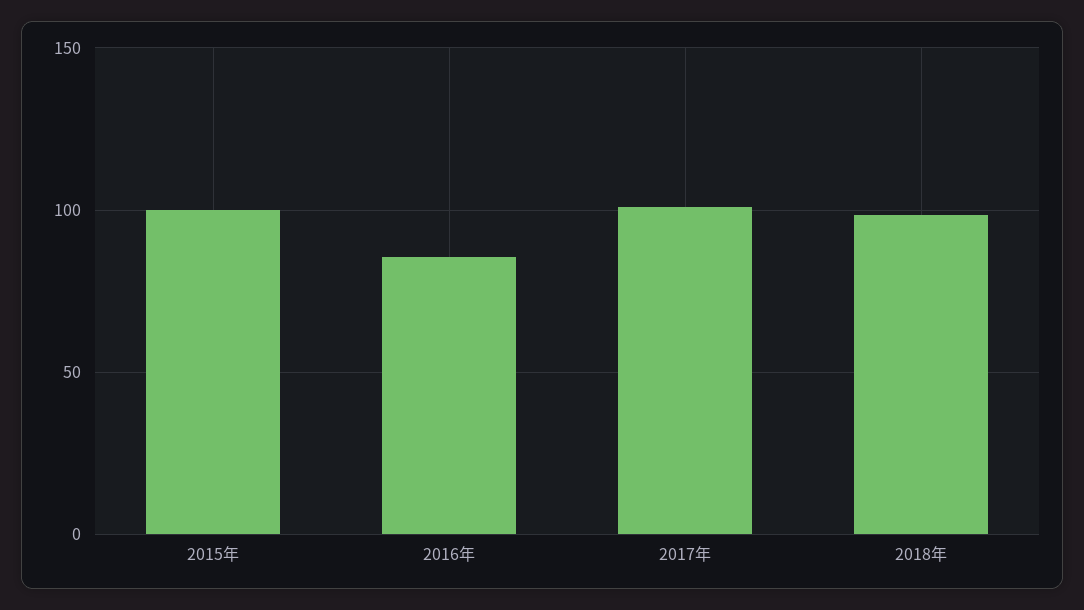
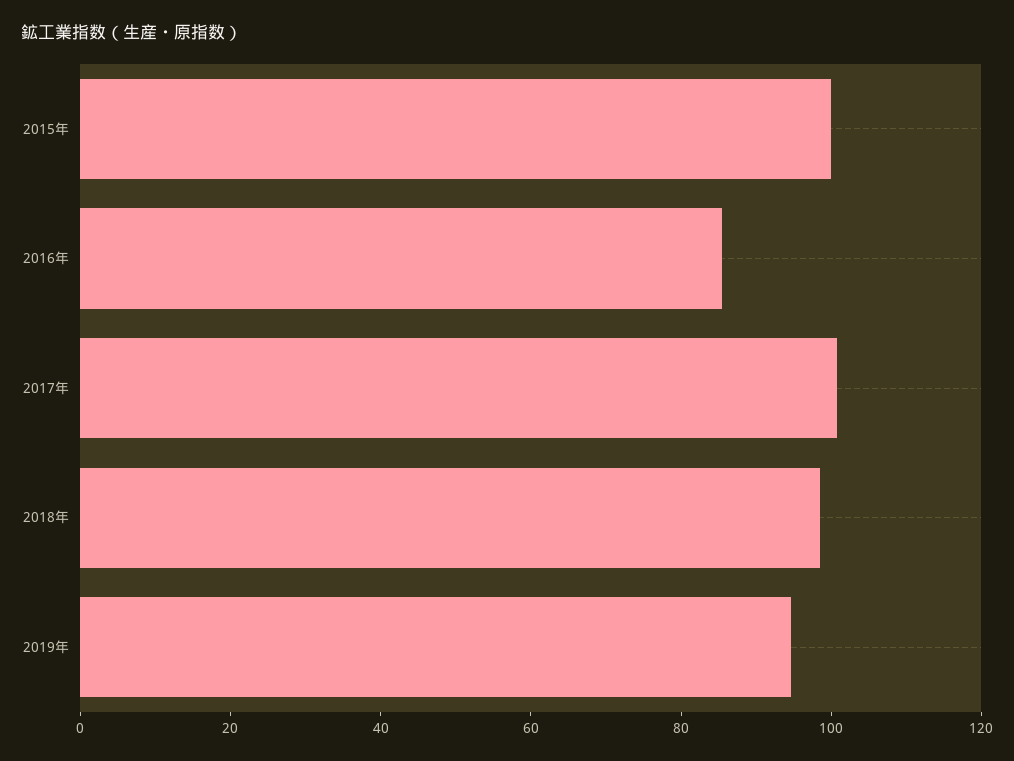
2019年: none -> 95

